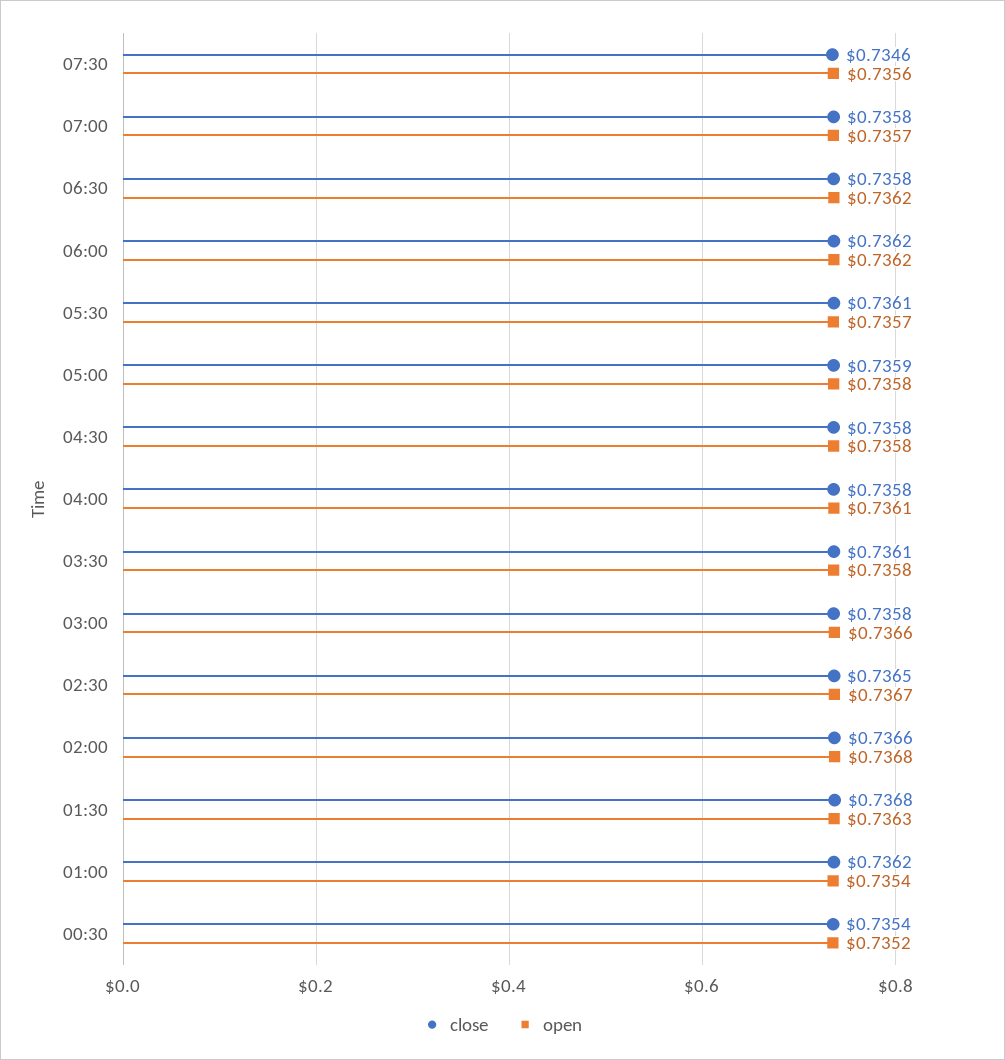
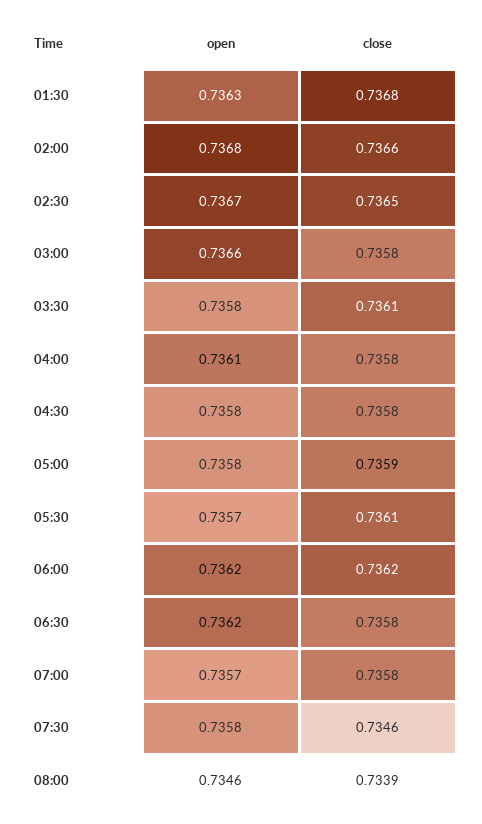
open, 07:30: 0.7356 -> 0.7358
close, 01:00: 0.7362 -> none
open, 01:00: 0.7354 -> none
close, 00:30: 0.7354 -> none
open, 00:30: 0.7352 -> none
open, 08:00: none -> 0.7346
close, 08:00: none -> 0.7339

